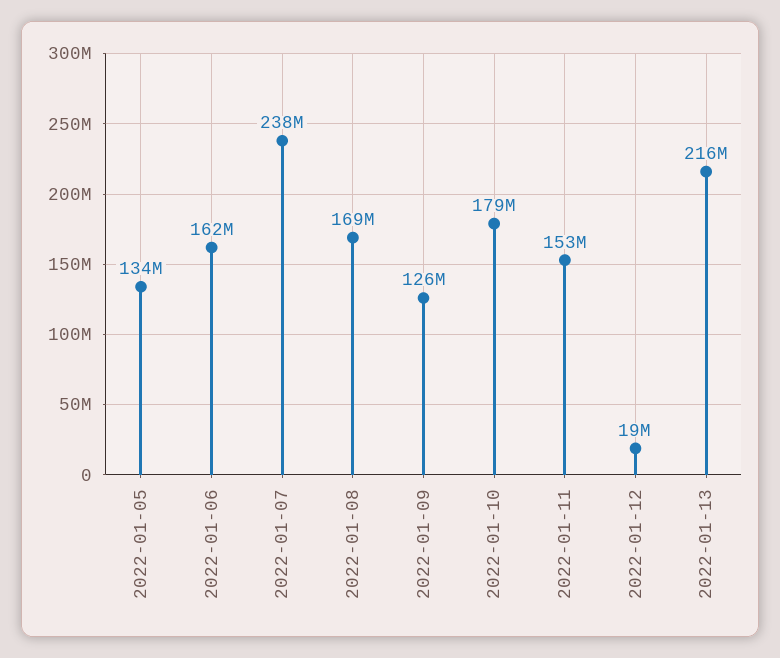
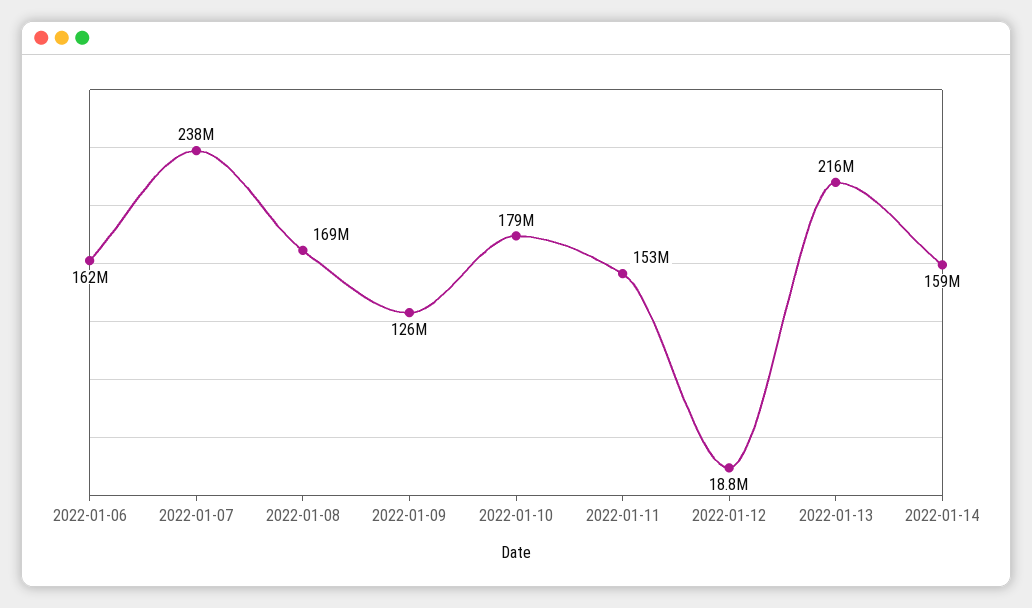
2022-01-05: 134000000 -> none
2022-01-14: none -> 159000000

